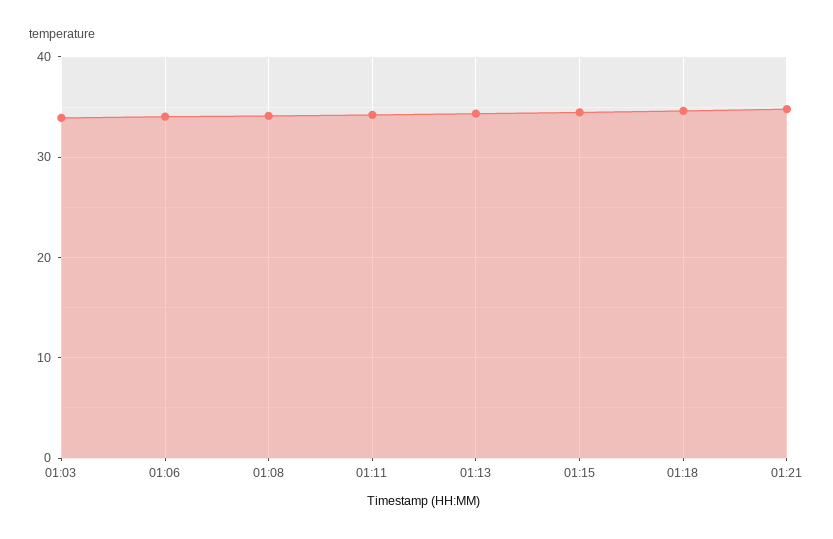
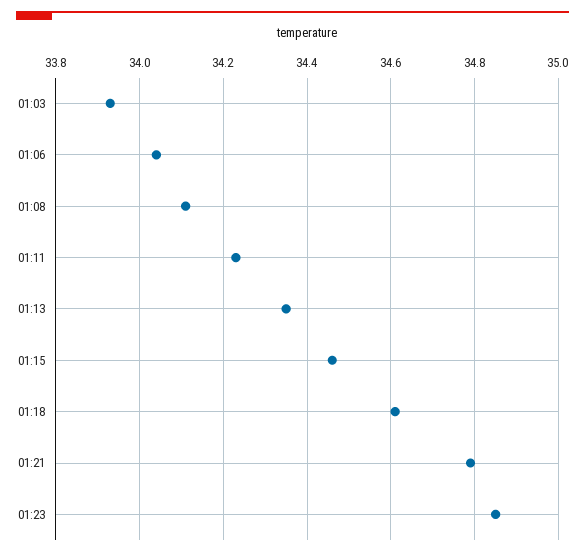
01:23: none -> 34.85

